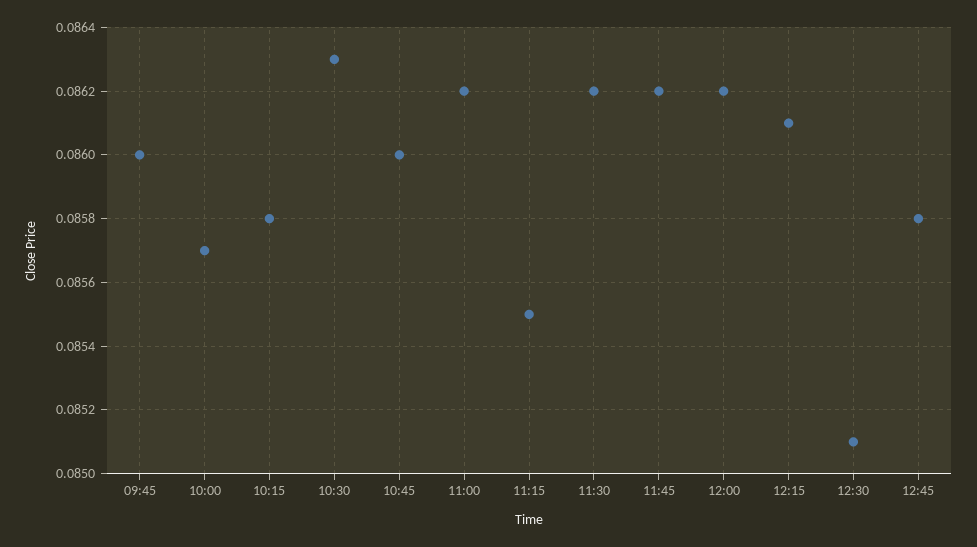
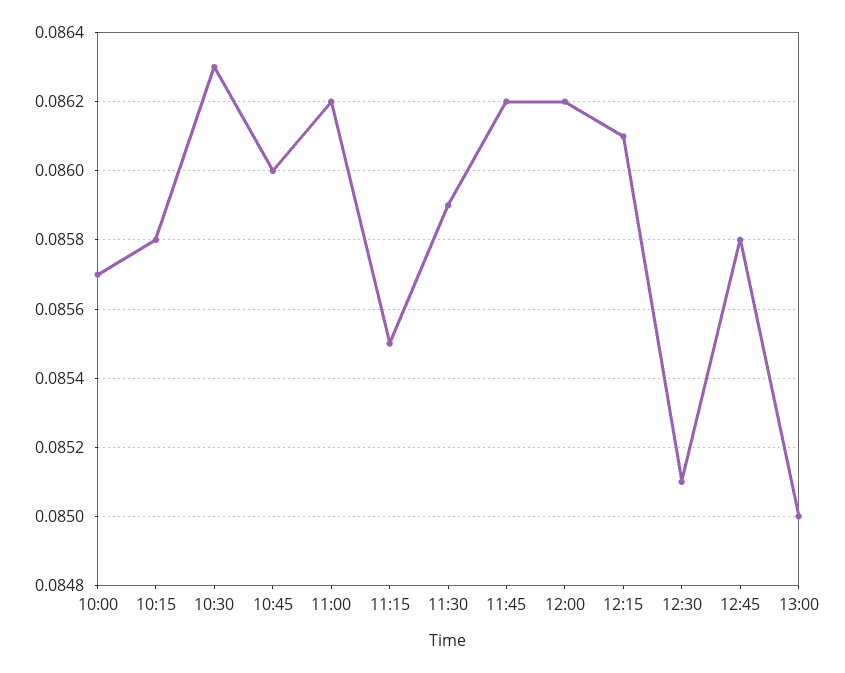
09:45: 0.086 -> none
11:30: 0.0862 -> 0.0859
13:00: none -> 0.085

